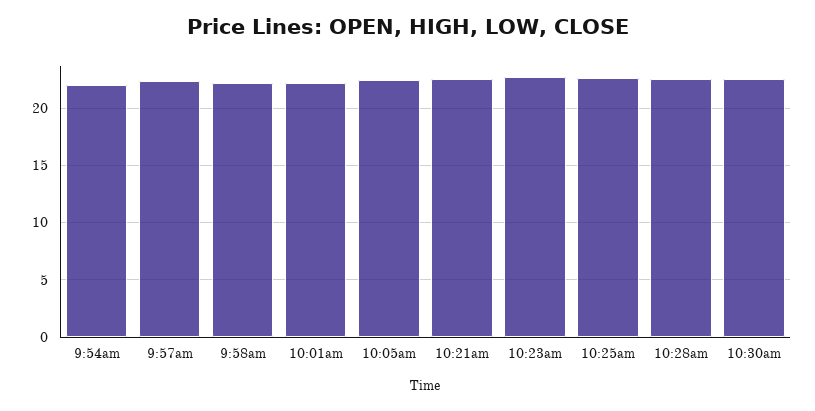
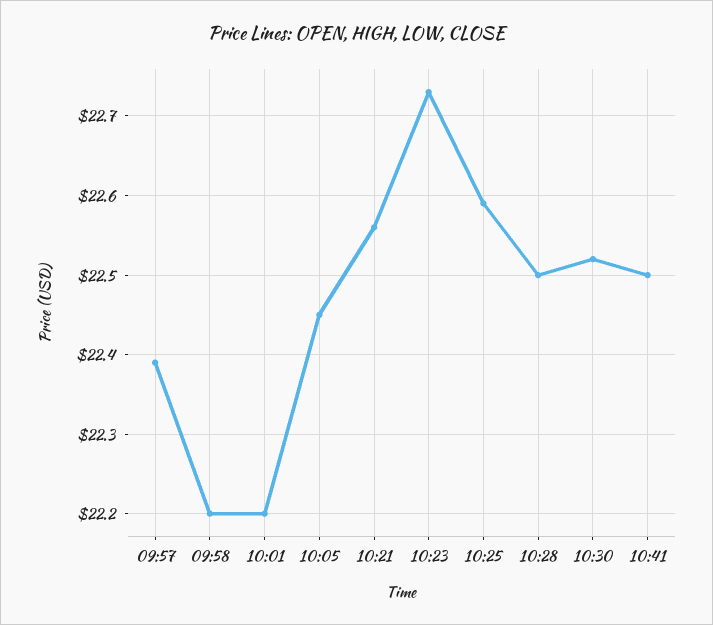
9:54am: 22 -> none
10:41: none -> 22.5

